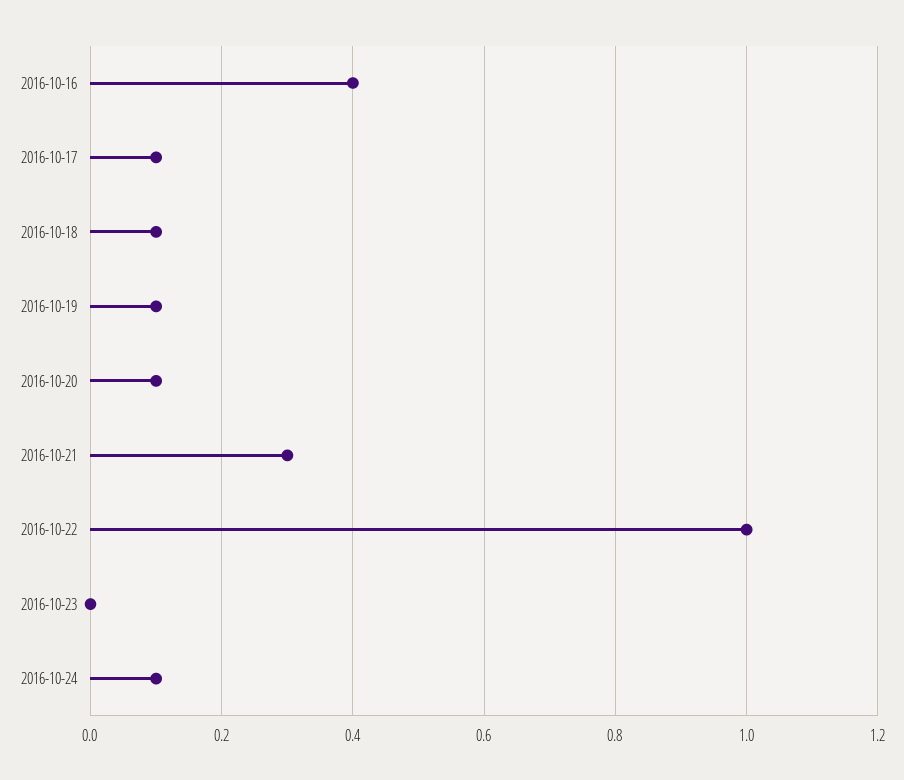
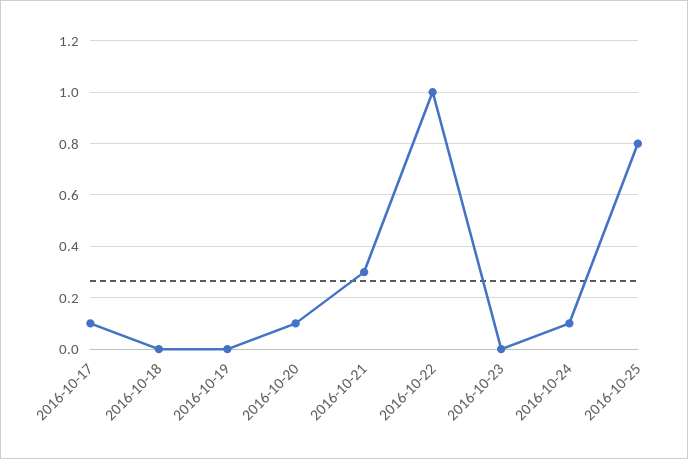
2016-10-16: 0.4 -> none
2016-10-18: 0.1 -> 0
2016-10-19: 0.1 -> 0
2016-10-25: none -> 0.8

